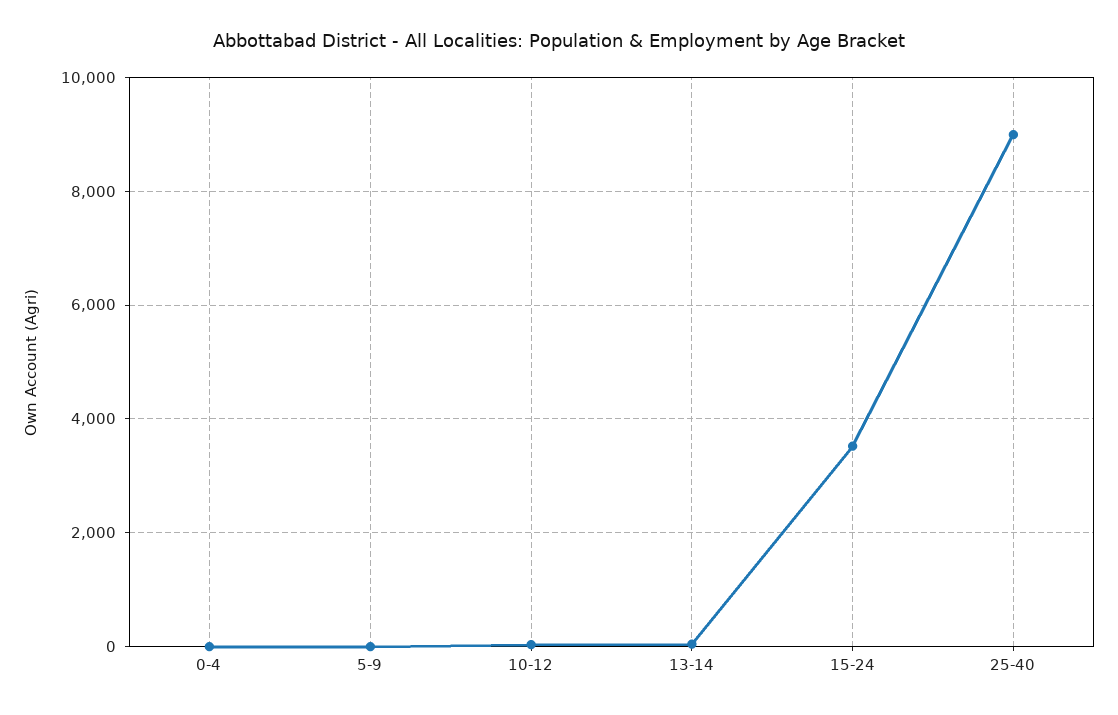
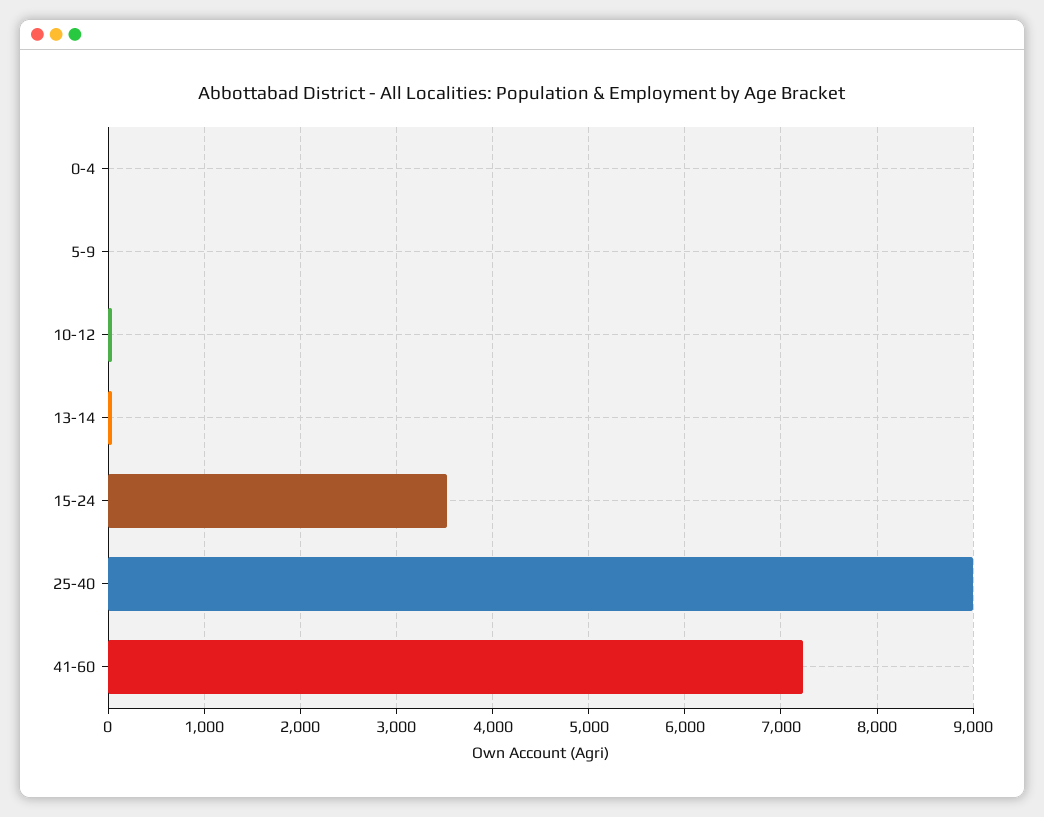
41-60: none -> 7200

